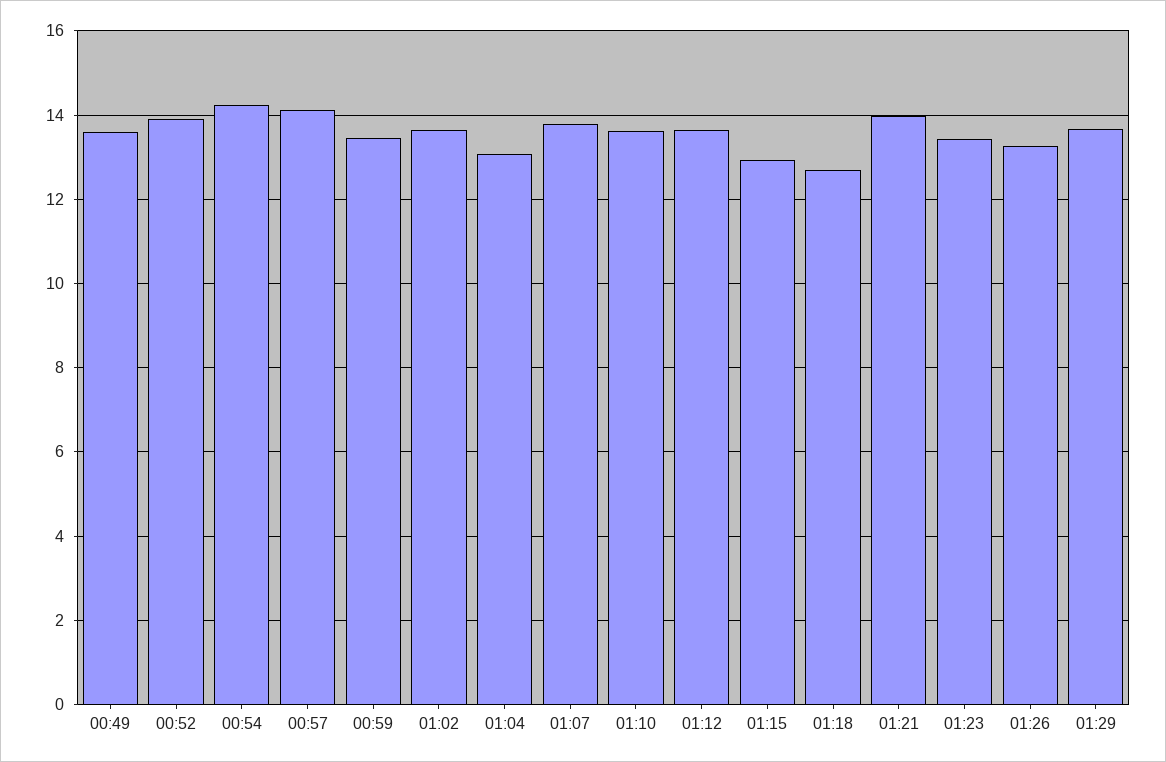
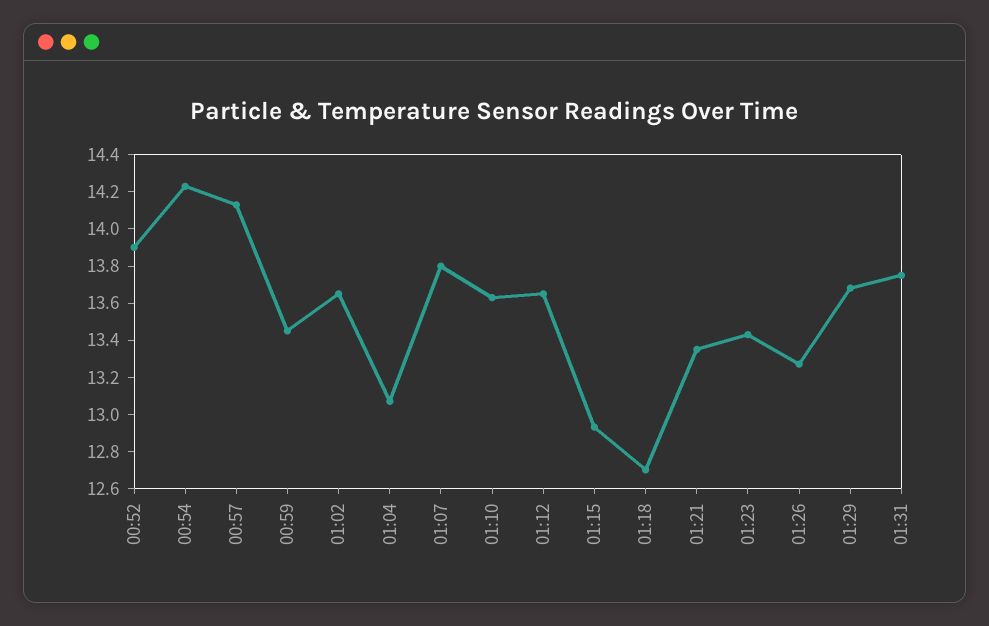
00:49: 13.6 -> none
01:21: 14 -> 13.35
01:31: none -> 13.75

